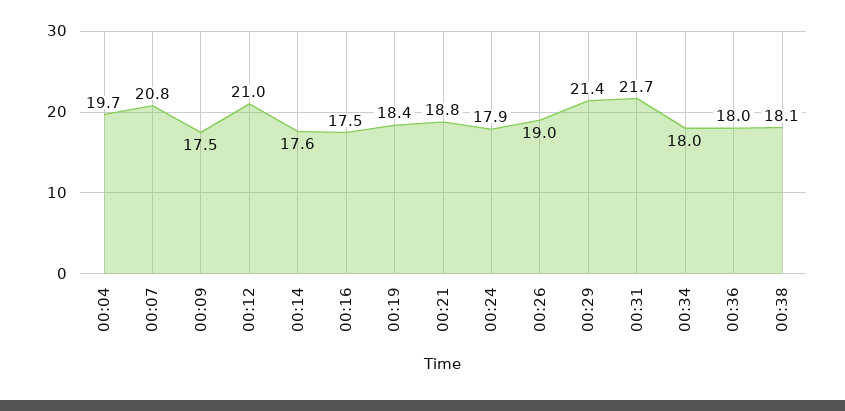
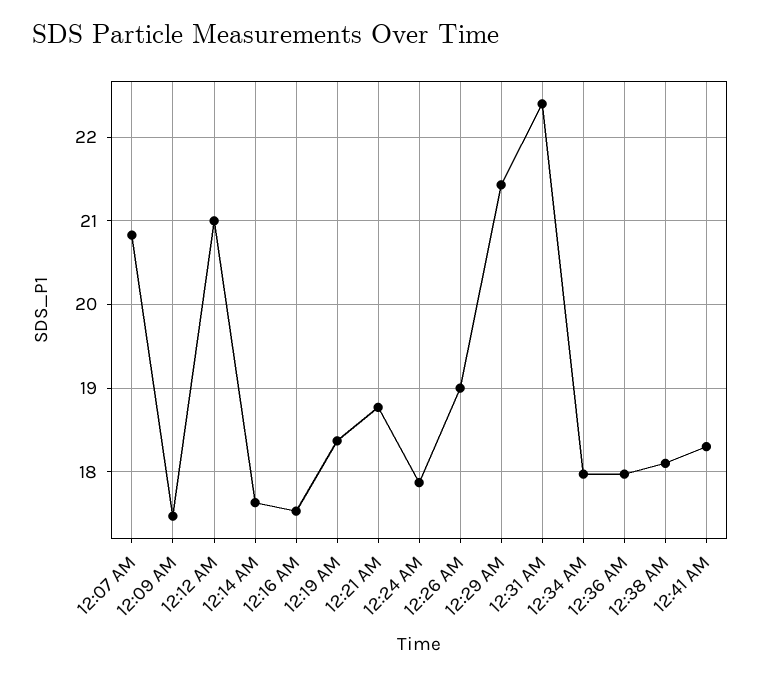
00:04: 19.7 -> none
00:31: 21.7 -> 22.4
12:41 AM: none -> 18.3

